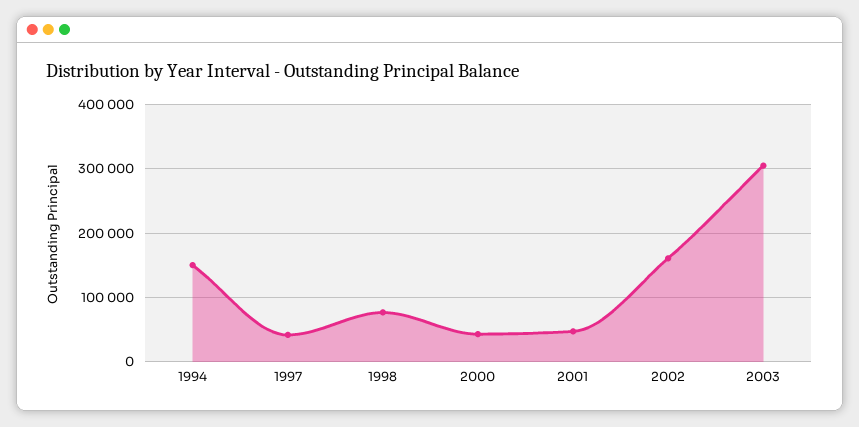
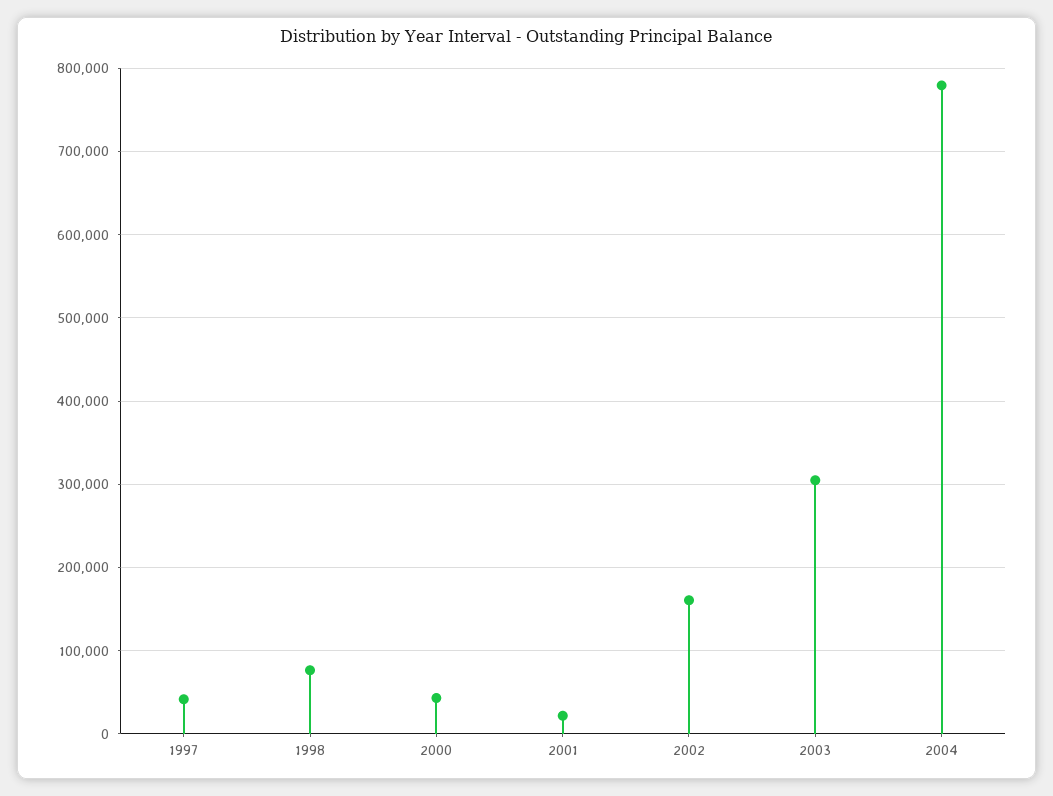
1994: 150000 -> none
2001: 50000 -> 20000
2004: none -> 780000

